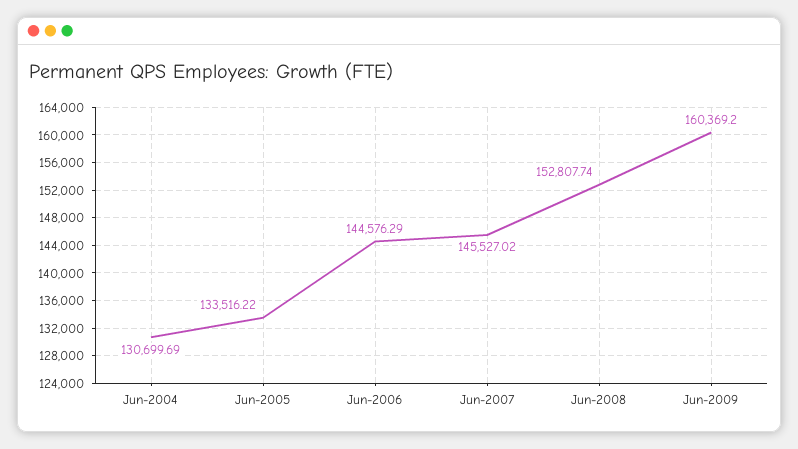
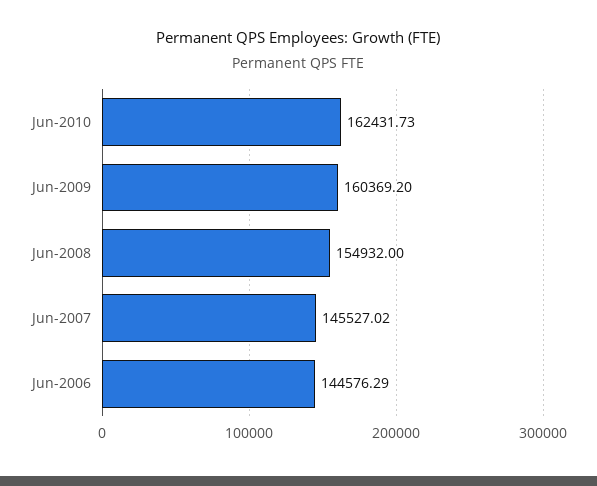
Jun-2004: 130699.69 -> none
Jun-2005: 133516.22 -> none
Jun-2008: 152807.74 -> 154932
Jun-2010: none -> 162431.73

